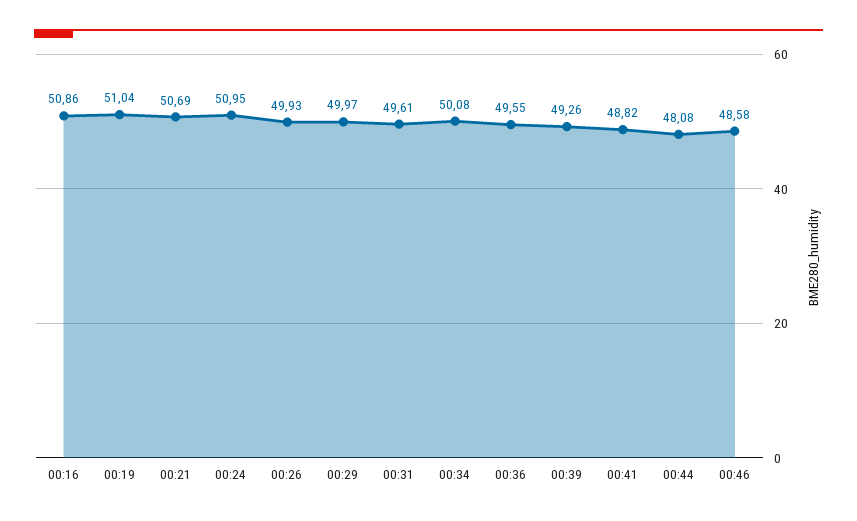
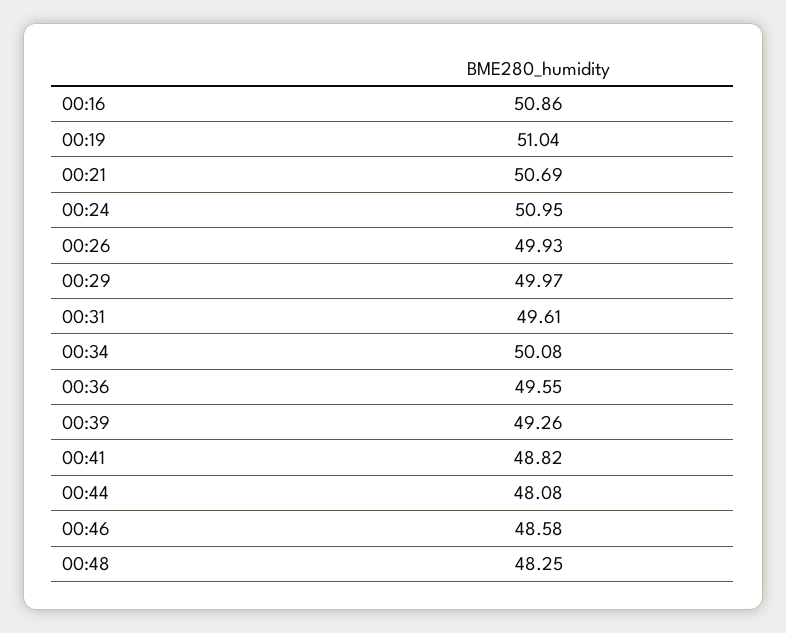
00:48: none -> 48.25

